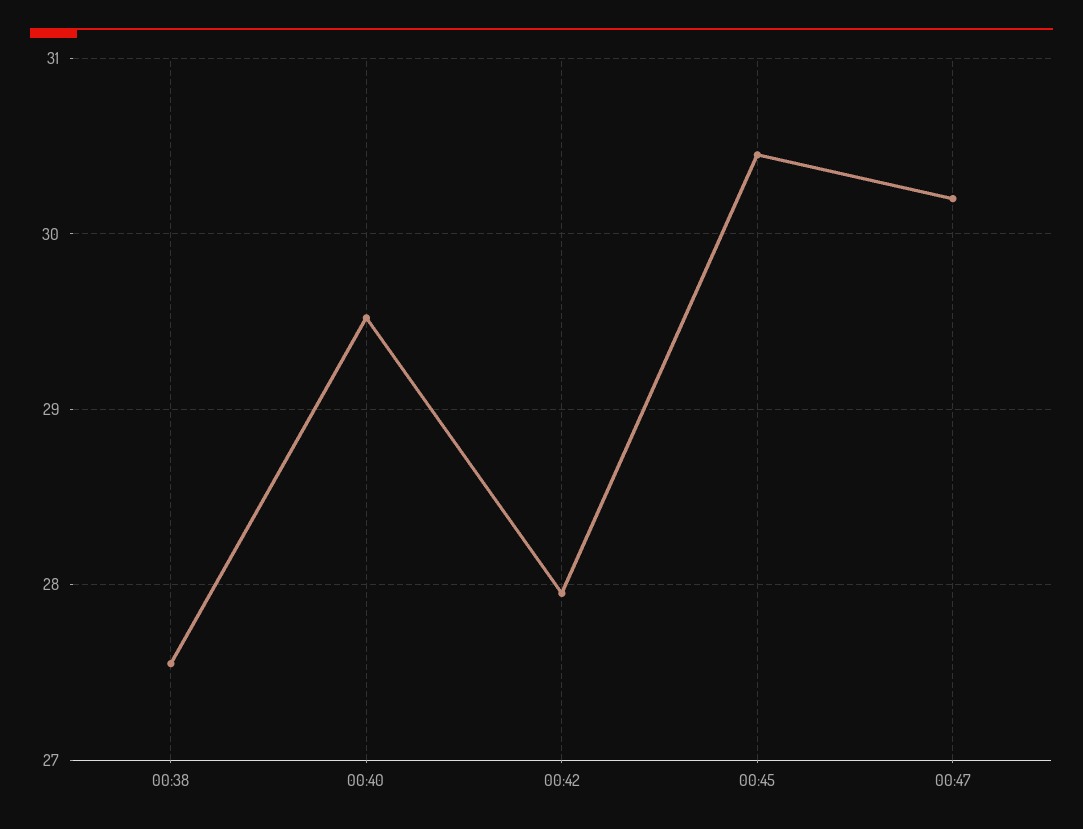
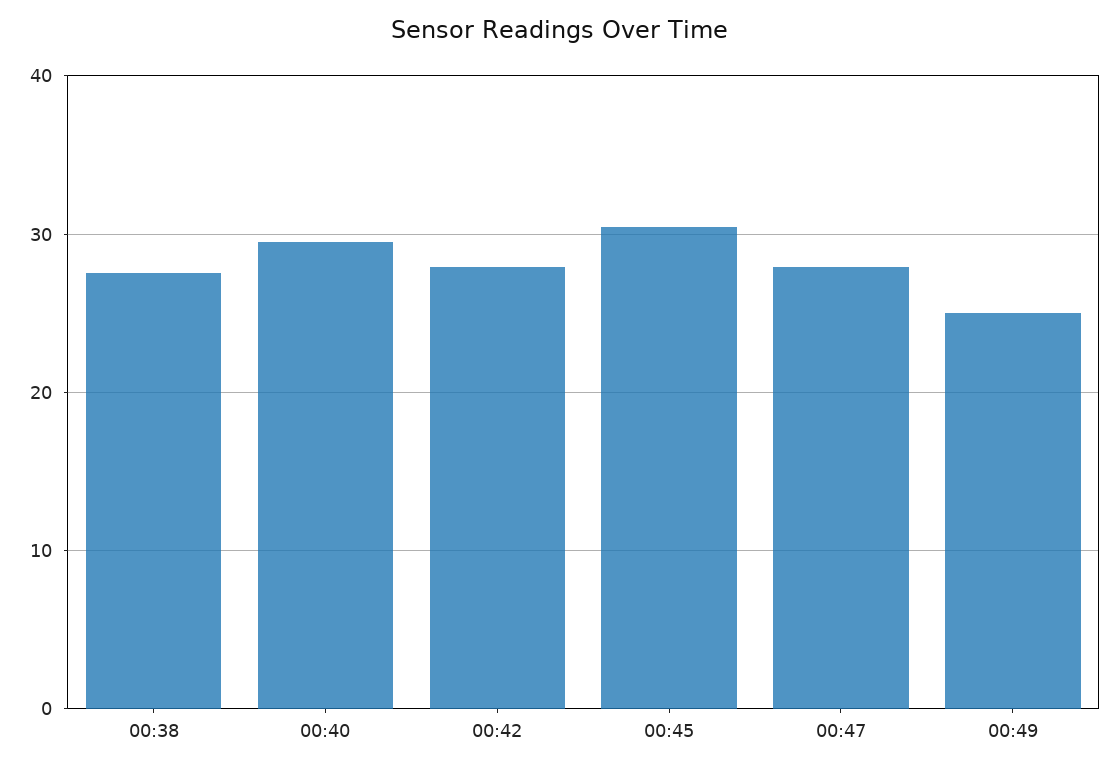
00:47: 30.2 -> 28
00:49: none -> 25

